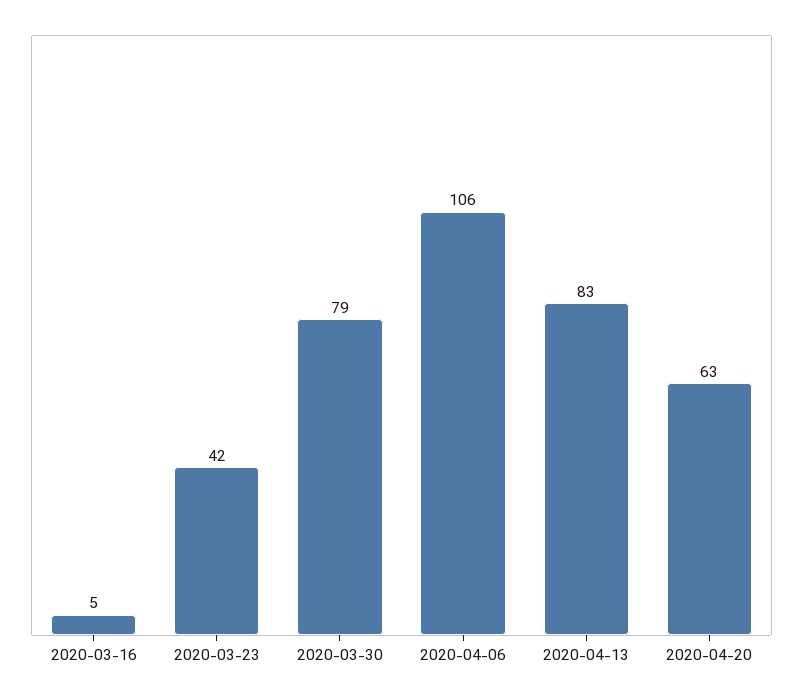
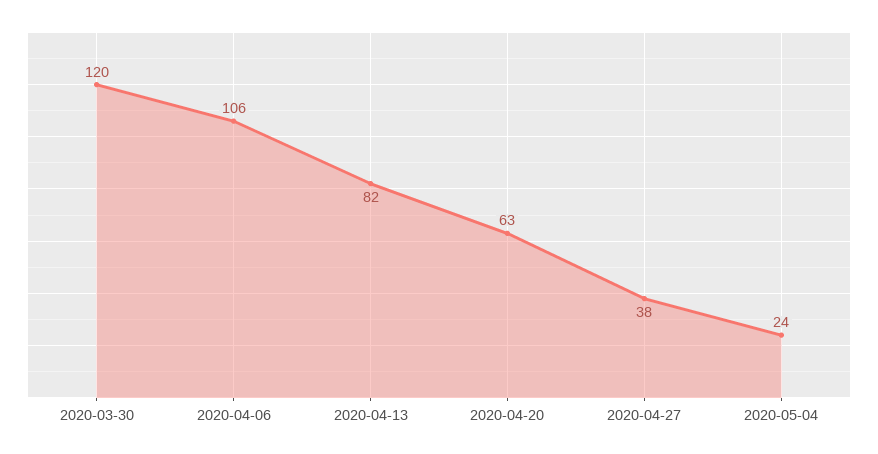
2020-03-16: 5 -> none
2020-03-23: 42 -> none
2020-03-30: 79 -> 120
2020-04-13: 83 -> 82
2020-04-27: none -> 38
2020-05-04: none -> 24

